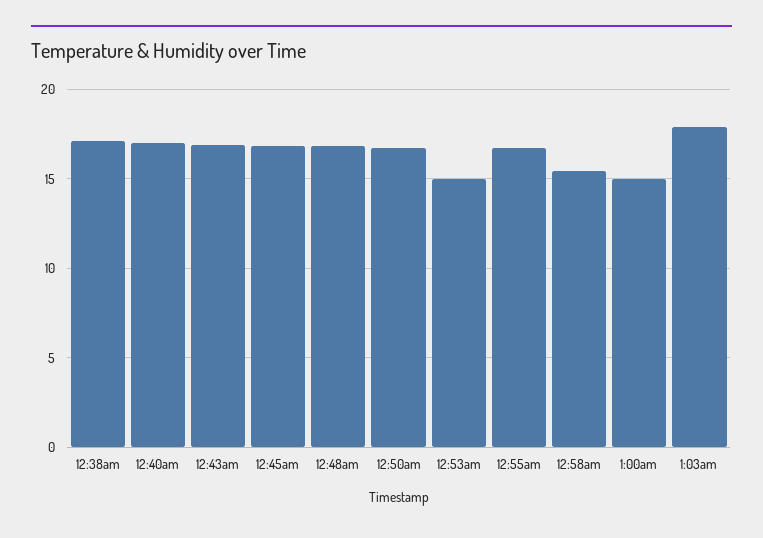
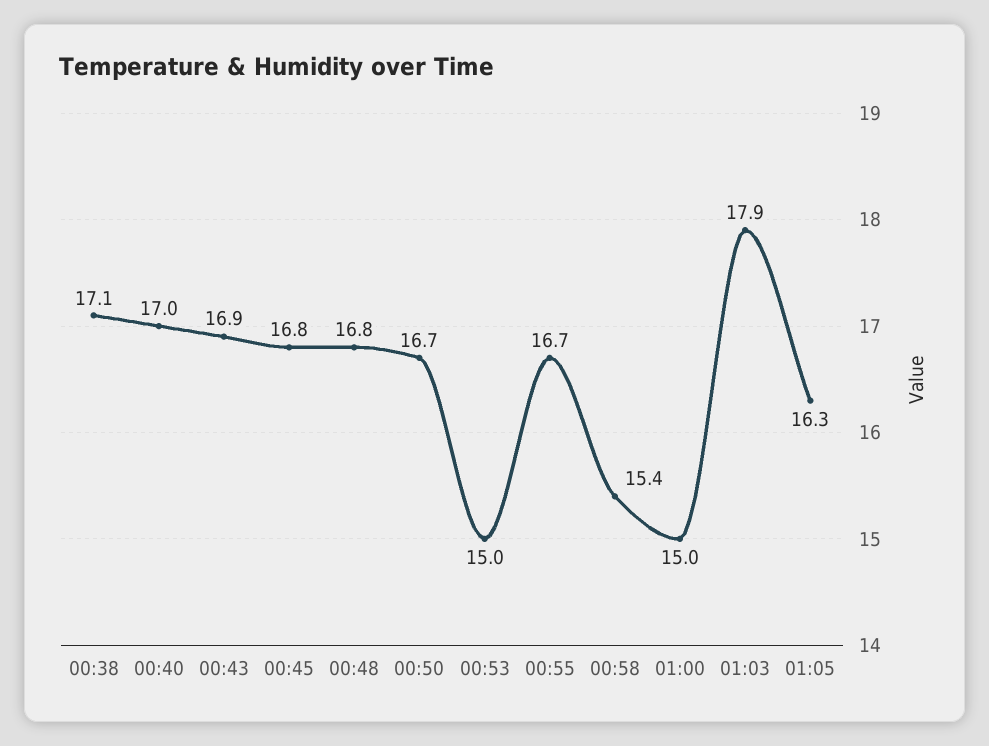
01:05: none -> 16.3

